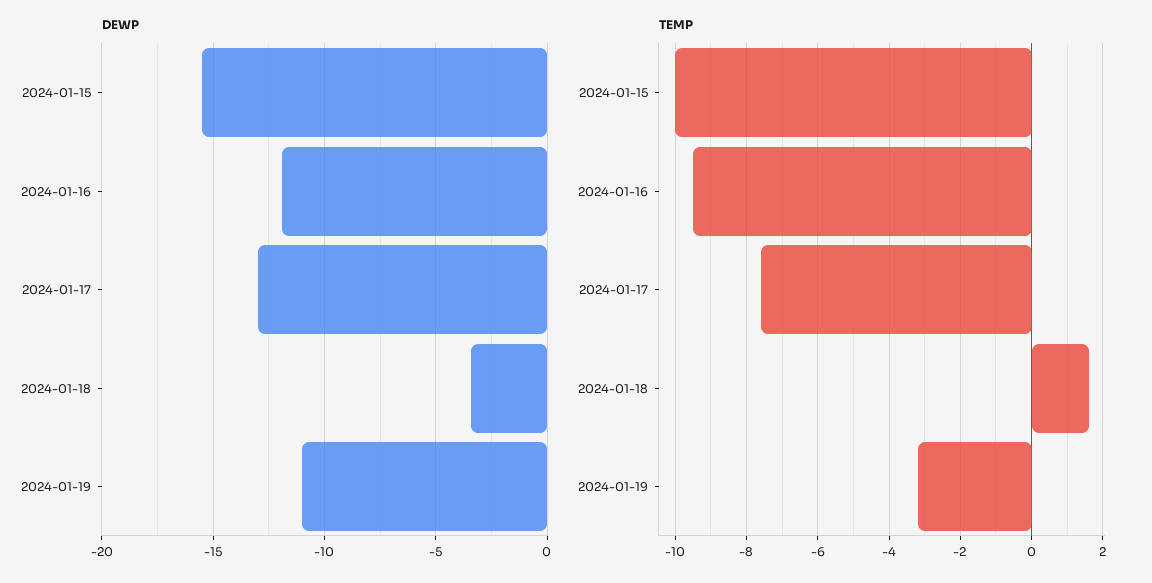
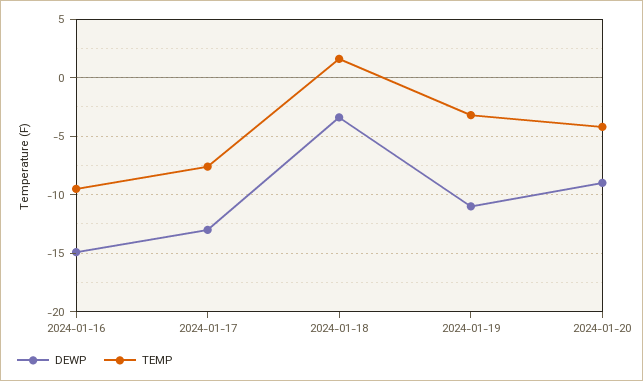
DEWP, 2024-01-15: -15.5 -> none
DEWP, 2024-01-16: -12 -> -15
TEMP, 2024-01-15: -10 -> none
DEWP, 2024-01-20: none -> -9
TEMP, 2024-01-20: none -> -4

